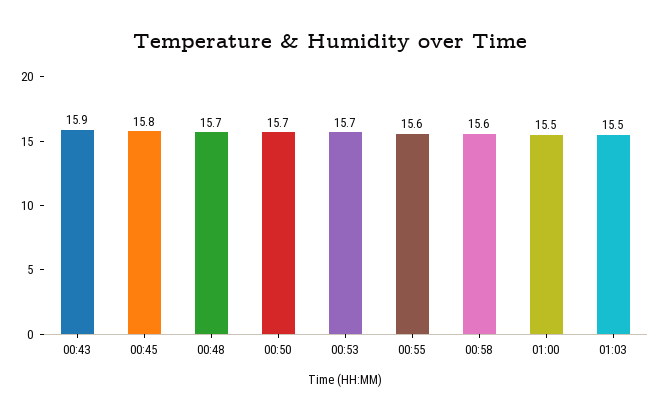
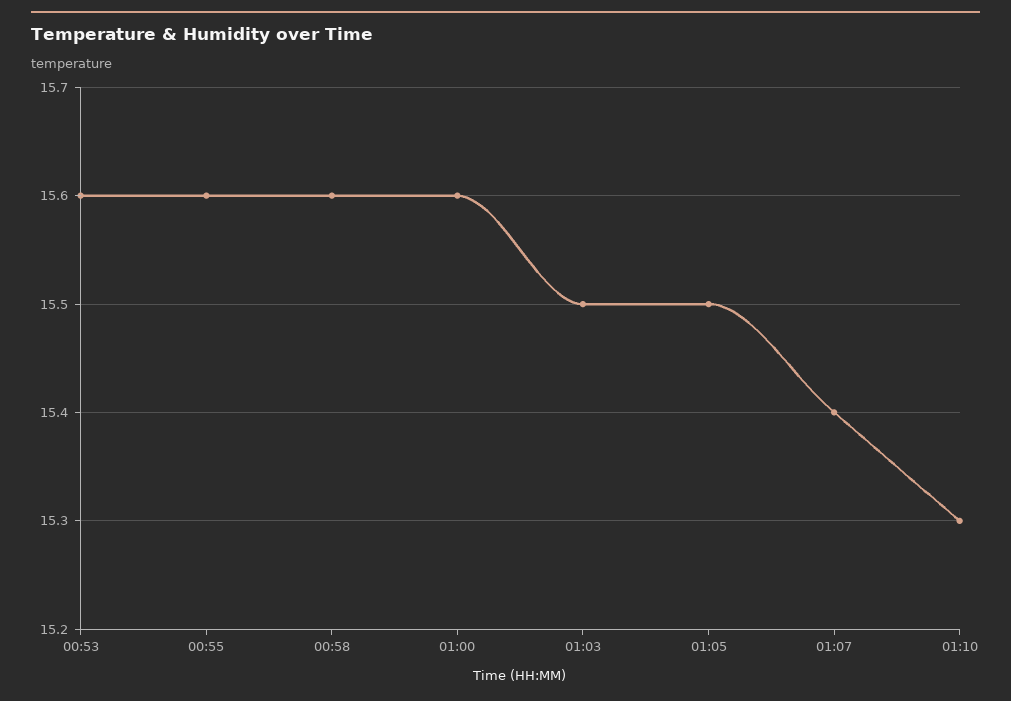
00:43: 15.9 -> none
00:45: 15.8 -> none
00:48: 15.7 -> none
00:50: 15.7 -> none
00:53: 15.7 -> 15.6
01:00: 15.5 -> 15.6
01:05: none -> 15.5
01:07: none -> 15.4
01:10: none -> 15.3

